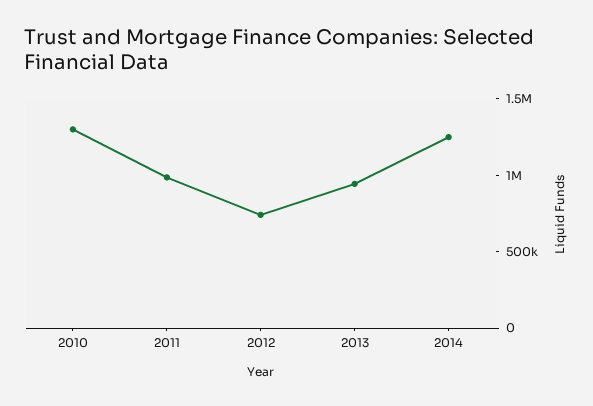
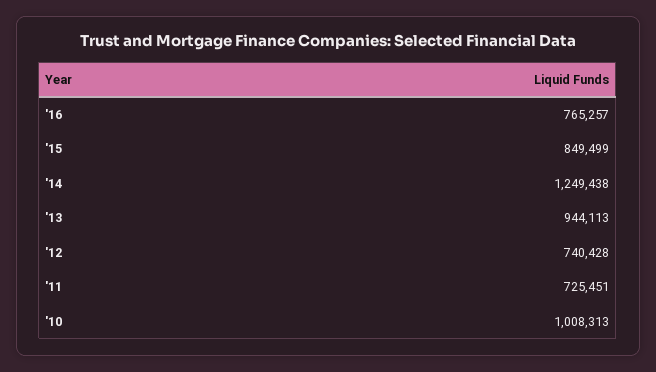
2010: 1300000 -> 1008313
2011: 1000000 -> 725451
'16: none -> 765257
'15: none -> 849499

